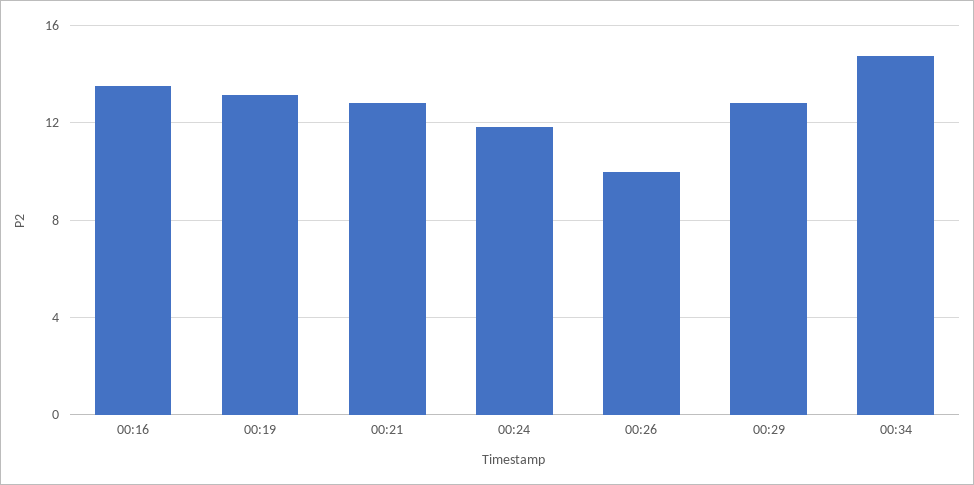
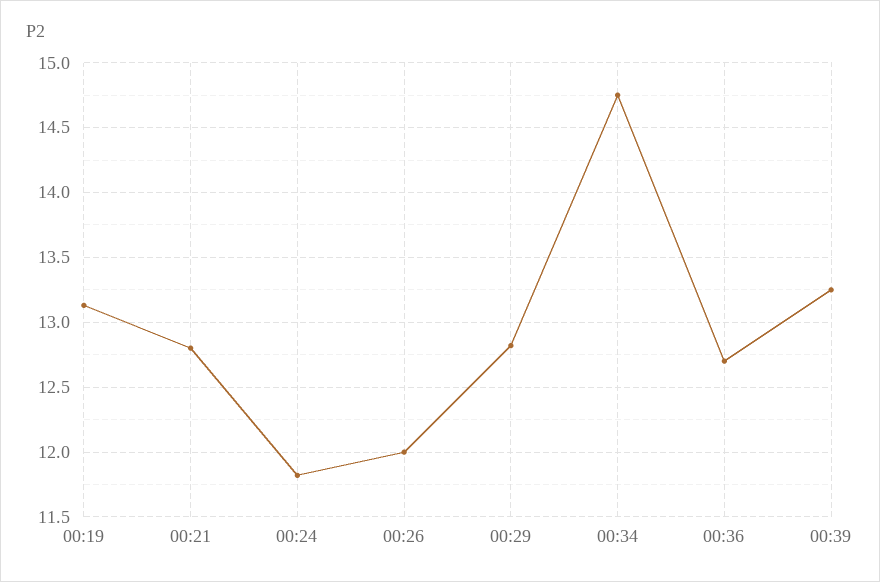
00:16: 13.5 -> none
00:26: 10 -> 12
00:36: none -> 12.7
00:39: none -> 13.25

